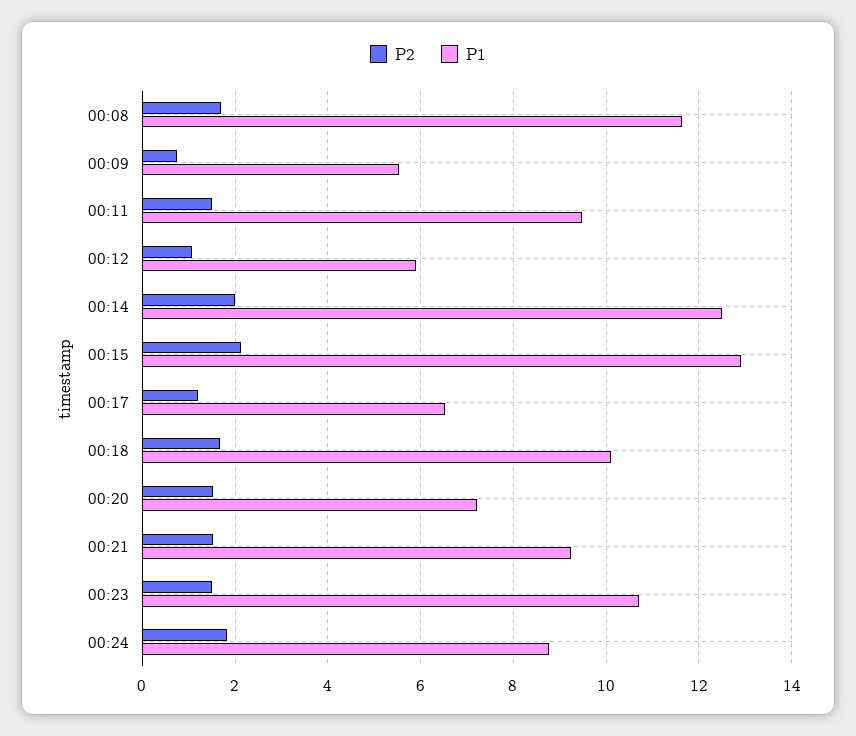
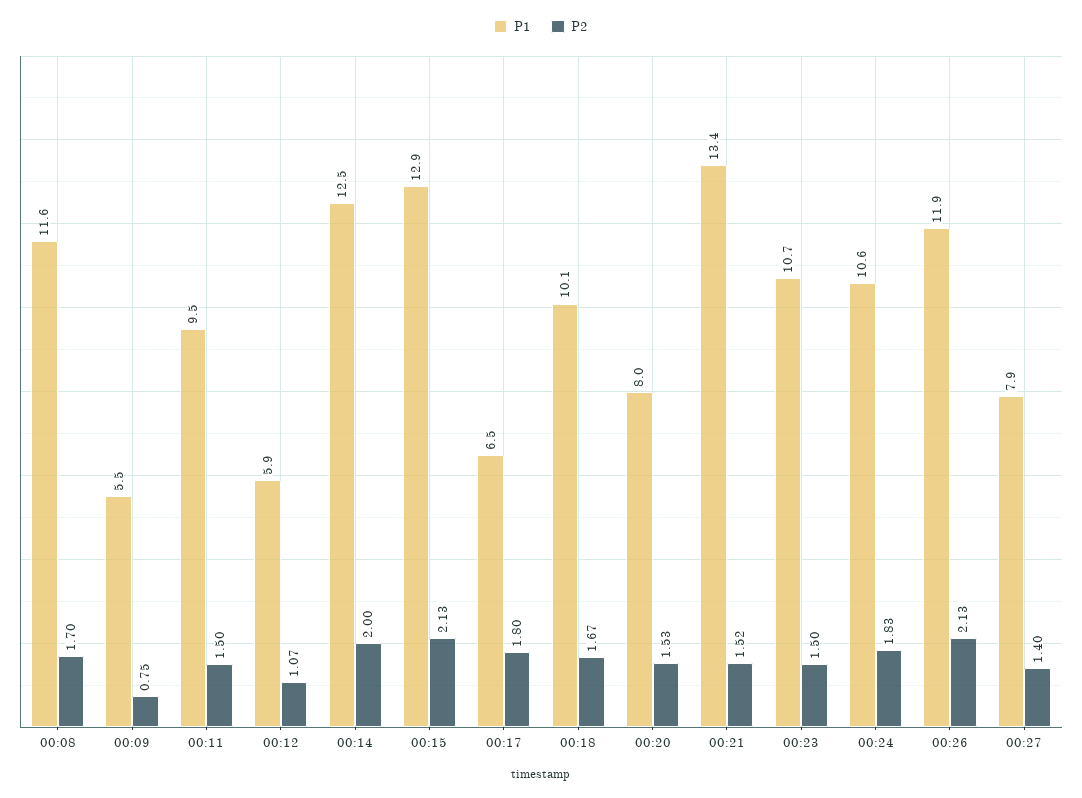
P2, 00:17: 1.2 -> 1.8
P1, 00:20: 7.2 -> 8
P1, 00:21: 9.2 -> 13.4
P1, 00:24: 8.8 -> 10.6
P1, 00:26: none -> 11.9
P2, 00:26: none -> 2.13
P1, 00:27: none -> 7.9
P2, 00:27: none -> 1.4

